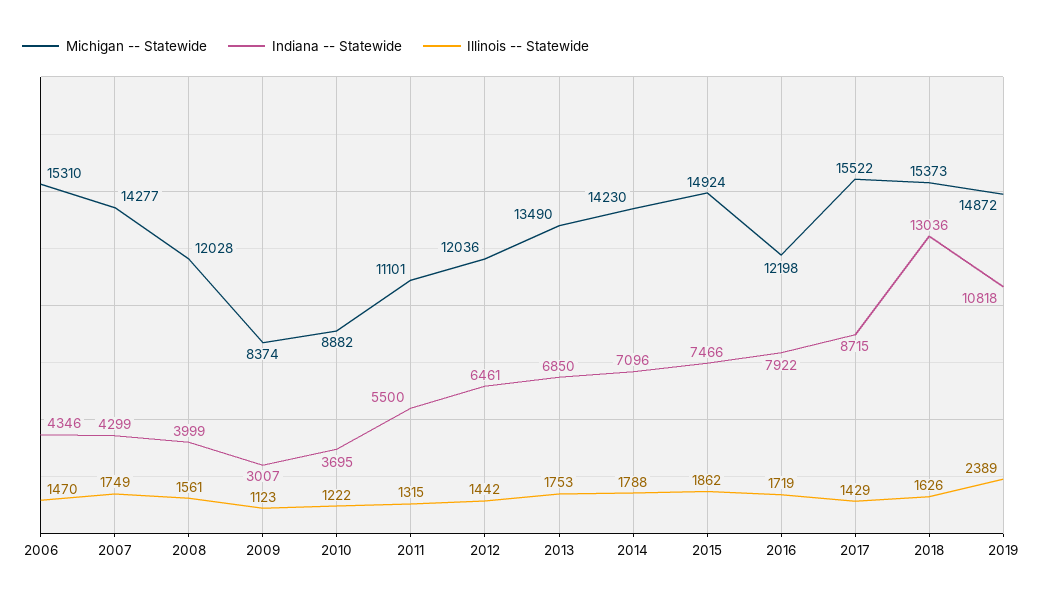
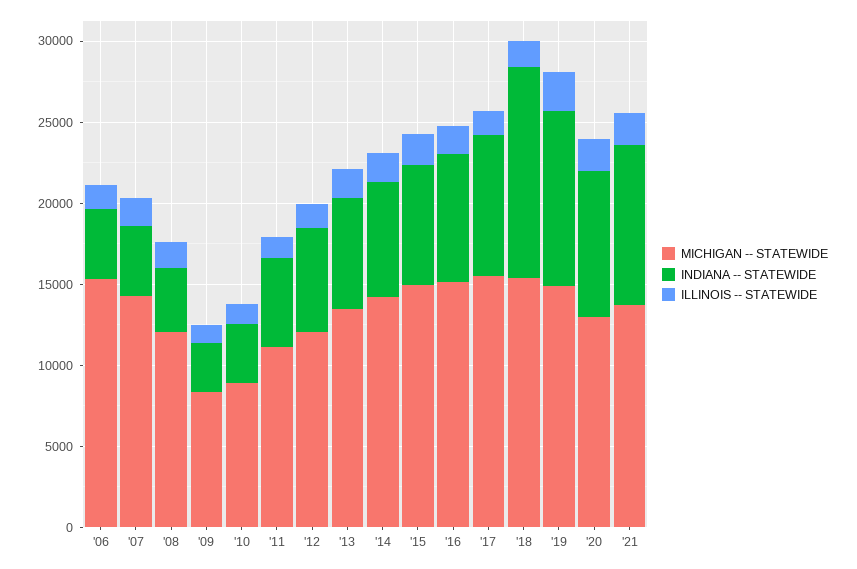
Michigan -- Statewide, 2016: 12198 -> 15000
Michigan -- Statewide, '20: none -> 13000
Indiana -- Statewide, '20: none -> 9000
Illinois -- Statewide, '20: none -> 2000
Michigan -- Statewide, '21: none -> 14000
Indiana -- Statewide, '21: none -> 10000
Illinois -- Statewide, '21: none -> 2000

